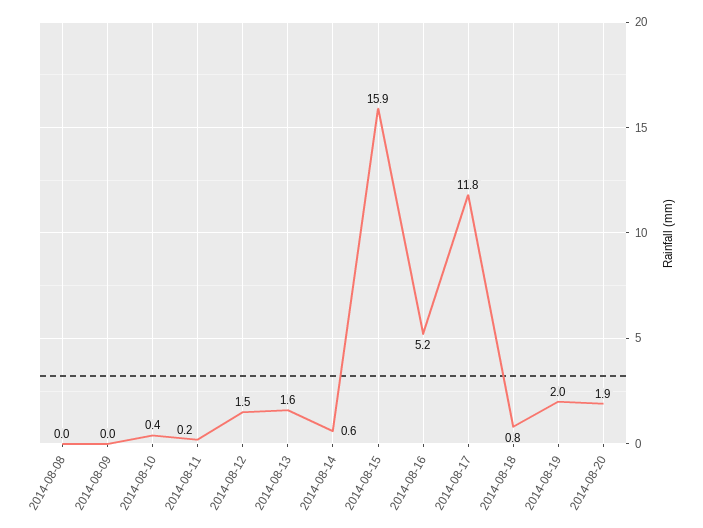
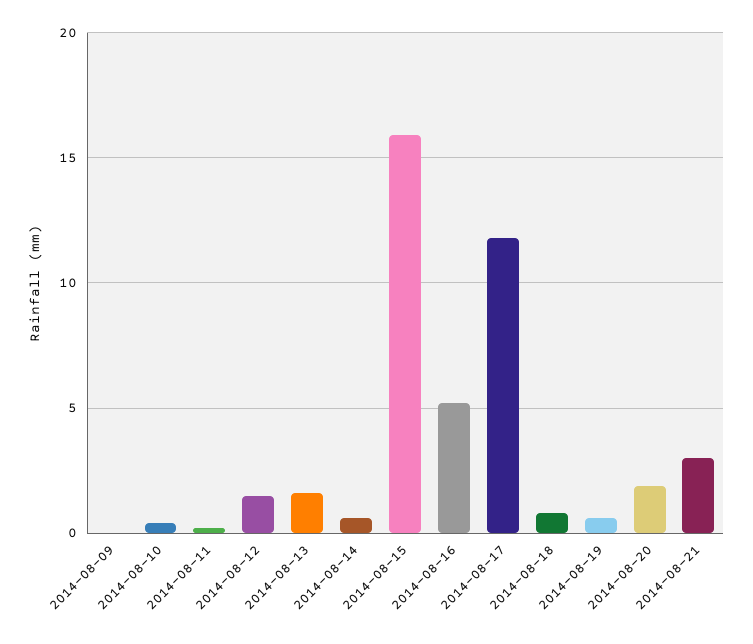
2014-08-08: 0 -> none
2014-08-19: 2 -> 0.5
2014-08-21: none -> 3

